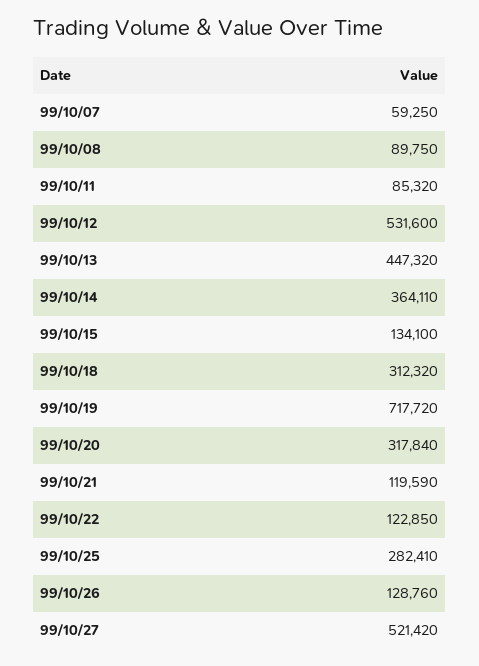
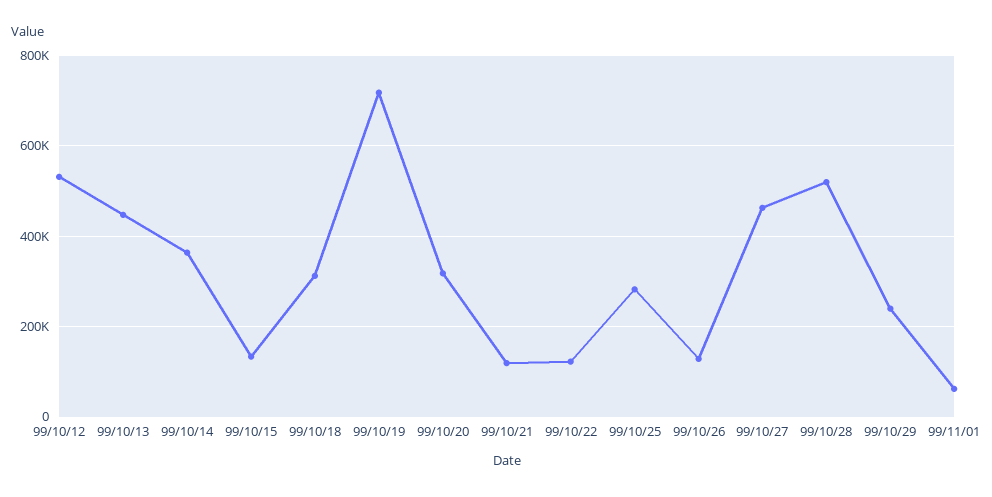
99/10/07: 59250 -> none
99/10/08: 89750 -> none
99/10/11: 85320 -> none
99/10/27: 521420 -> 460000
99/10/28: none -> 520000
99/10/29: none -> 240000
99/11/01: none -> 60000

